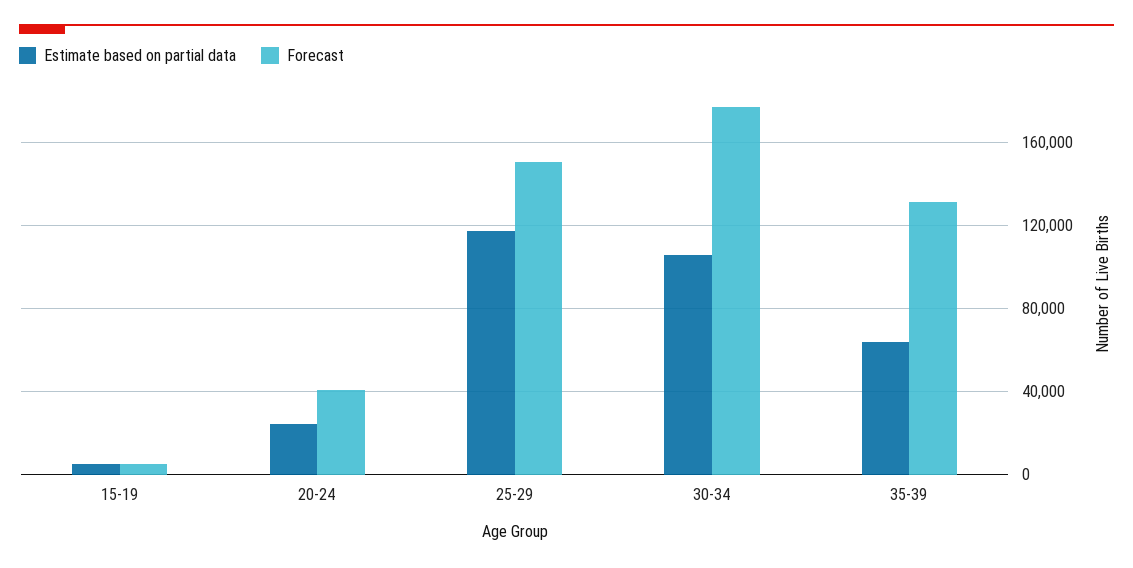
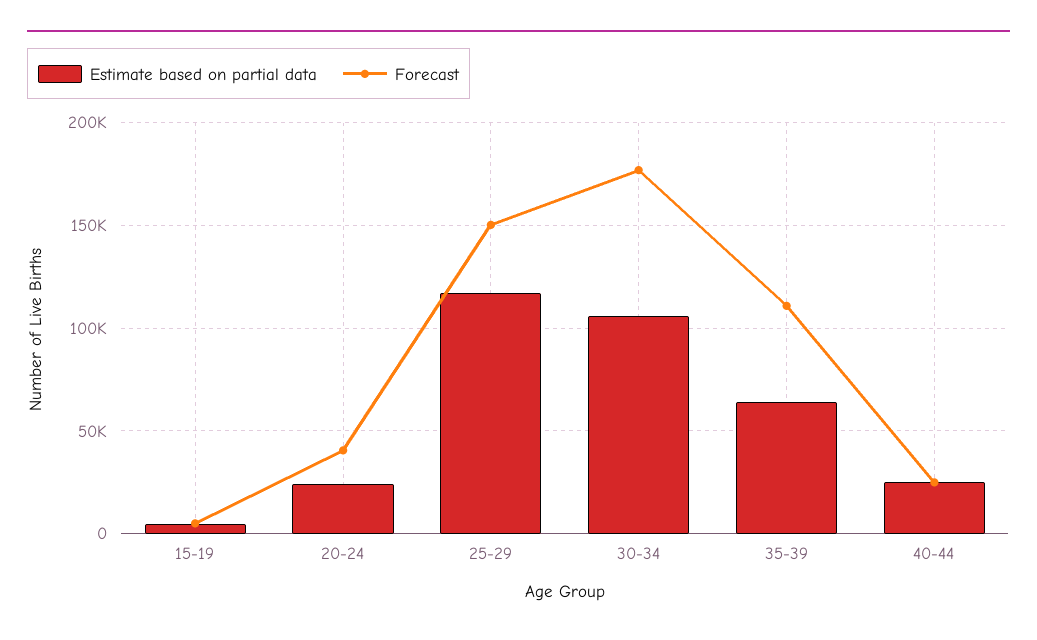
Forecast, 35-39: 130000 -> 110000
Estimate based on partial data, 40-44: none -> 25000
Forecast, 40-44: none -> 25000

